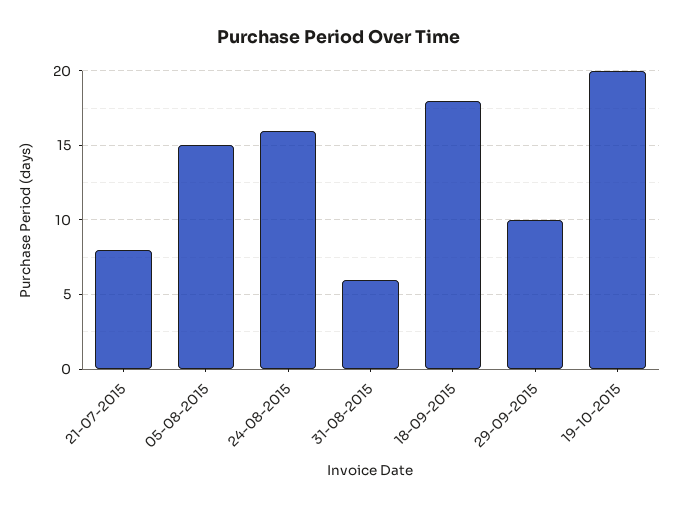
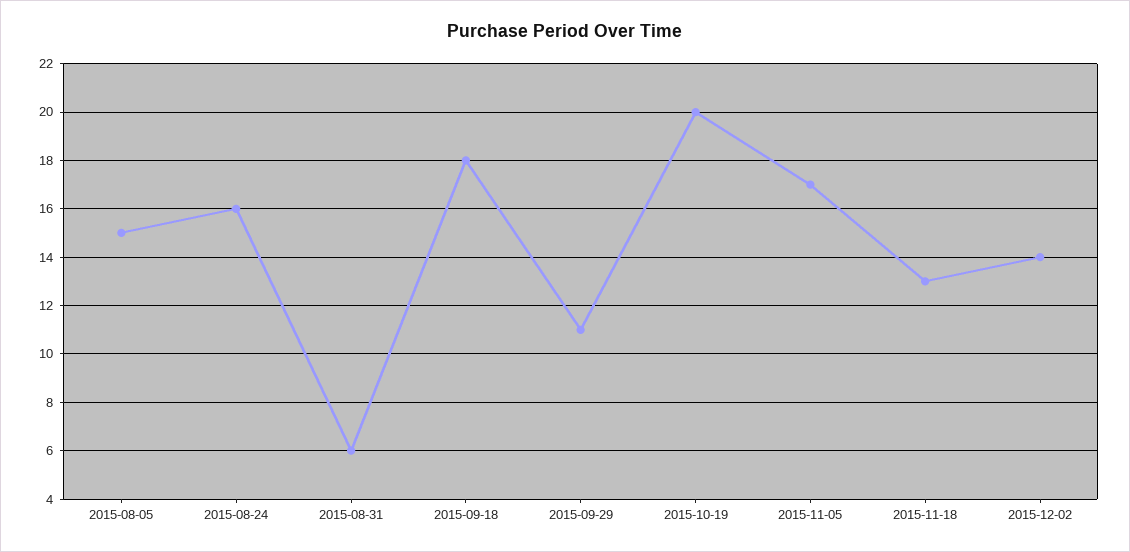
21-07-2015: 8 -> none
29-09-2015: 10 -> 11
2015-11-05: none -> 17
2015-11-18: none -> 13
2015-12-02: none -> 14

